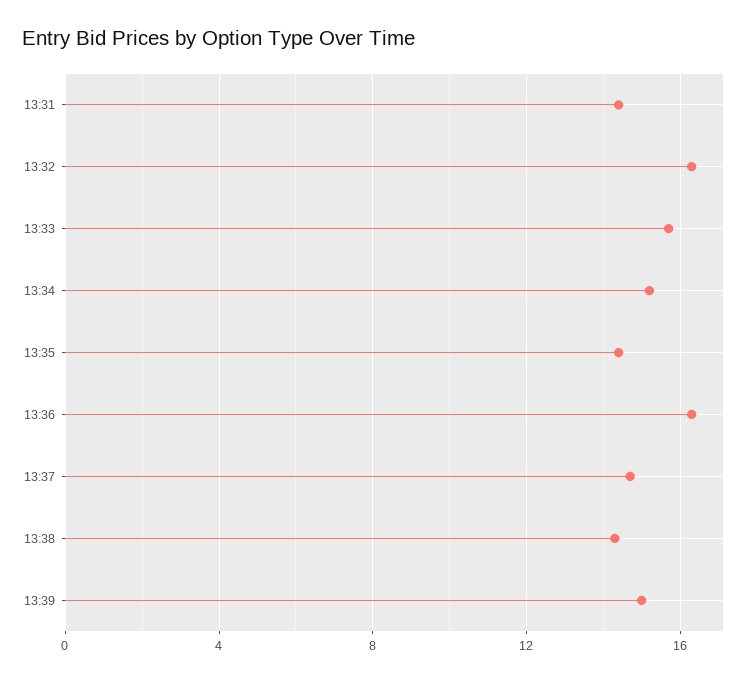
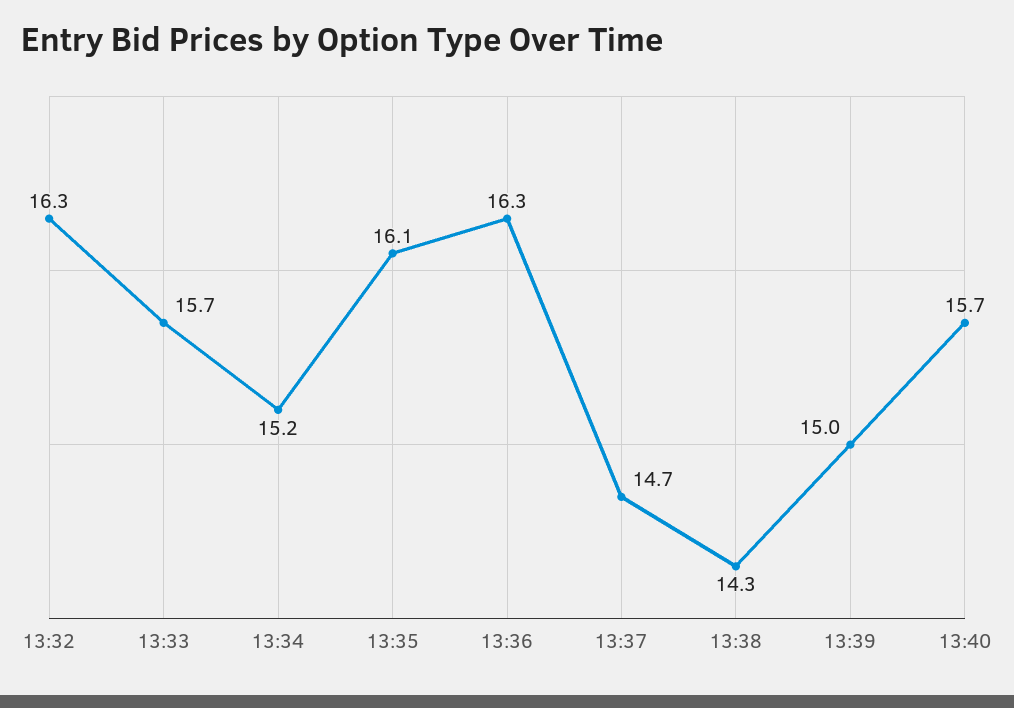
13:31: 14.5 -> none
13:35: 14.5 -> 16.1
13:40: none -> 15.7

